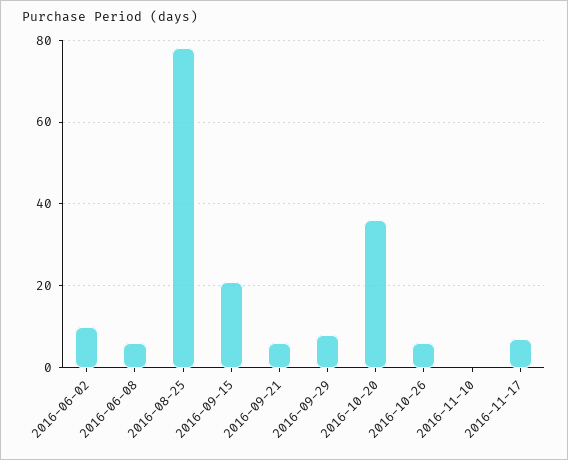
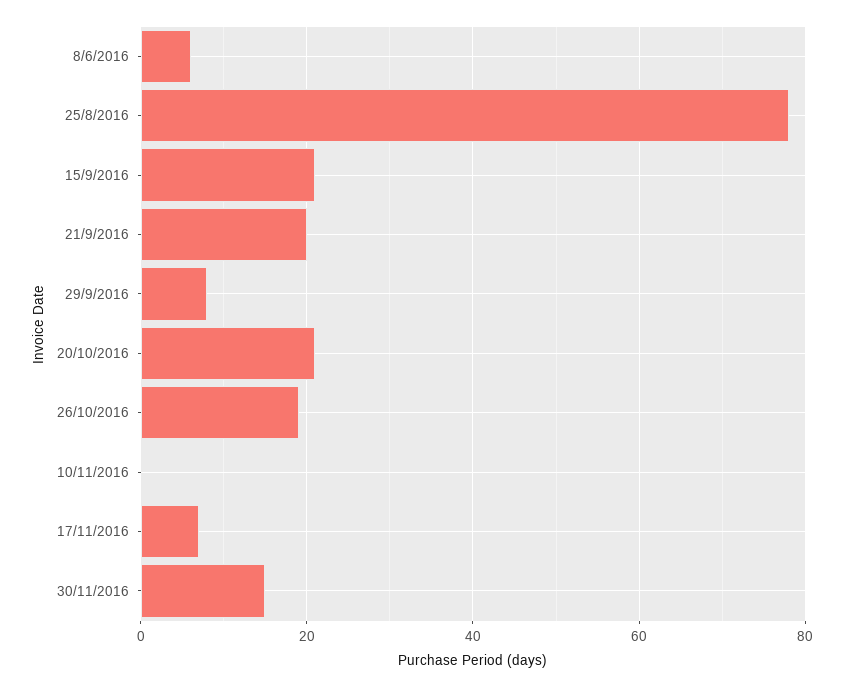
2016-06-02: 10 -> none
2016-09-21: 5 -> 20
2016-10-20: 35 -> 20
2016-10-26: 5 -> 20
30/11/2016: none -> 15

